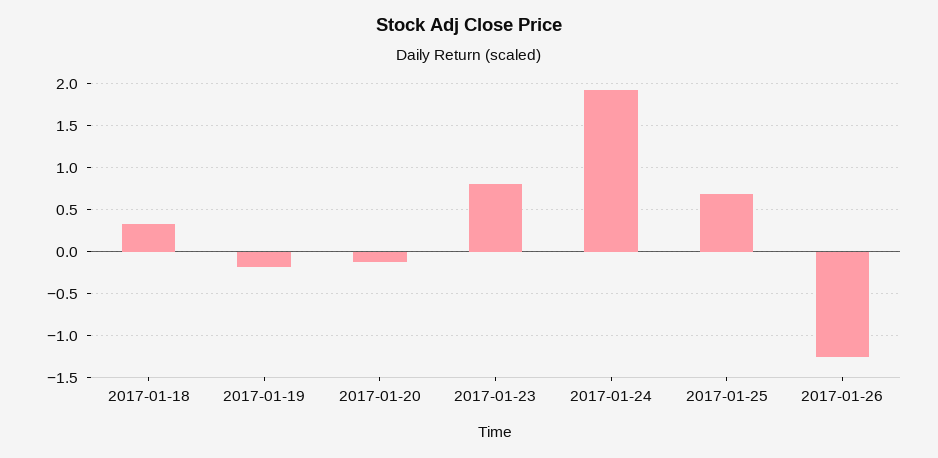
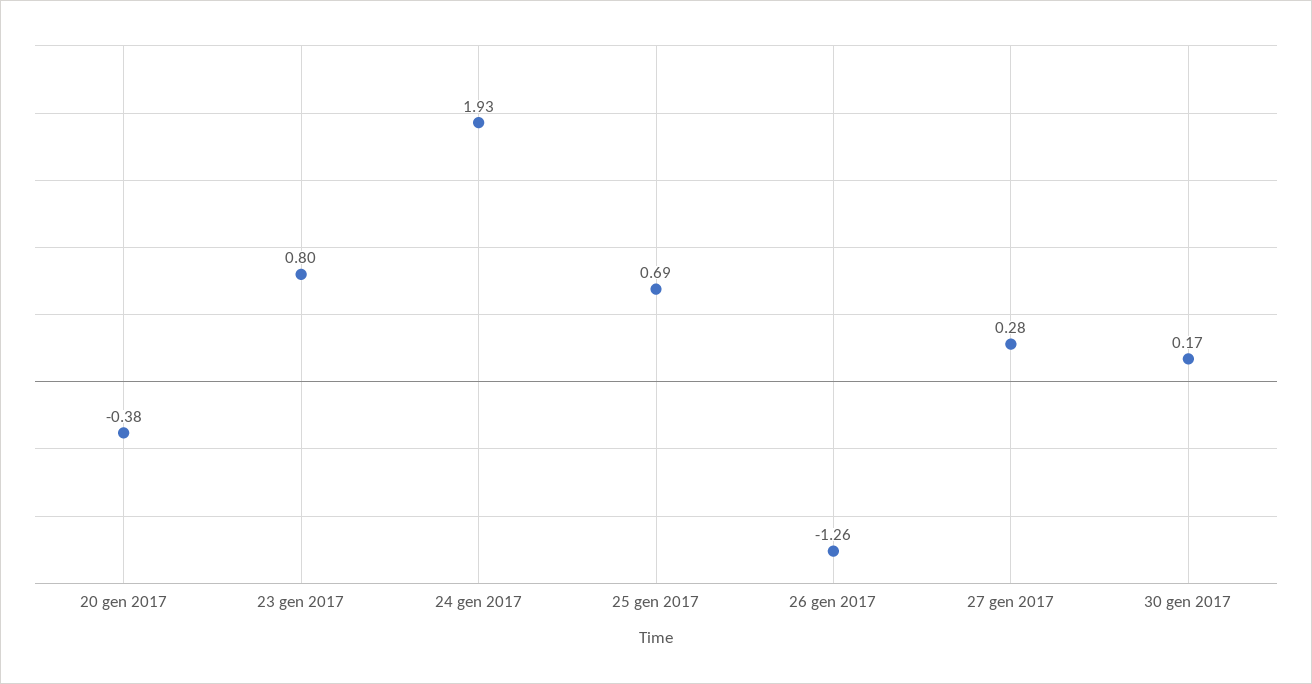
2017-01-18: 0.3 -> none
2017-01-19: -0.2 -> none
2017-01-20: -0.1 -> -0.38
27 gen 2017: none -> 0.28
30 gen 2017: none -> 0.17

